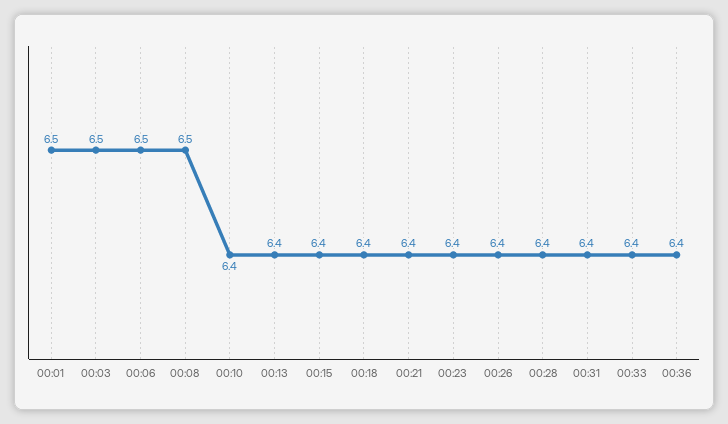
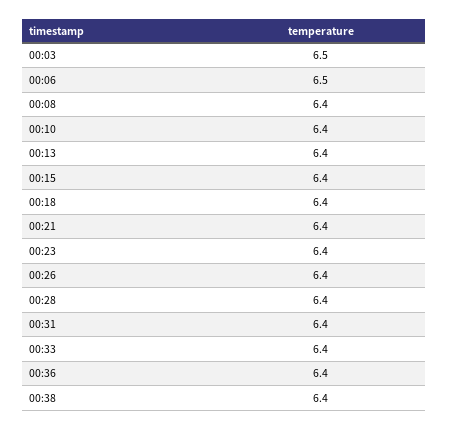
00:01: 6.5 -> none
00:08: 6.5 -> 6.4
00:38: none -> 6.4

